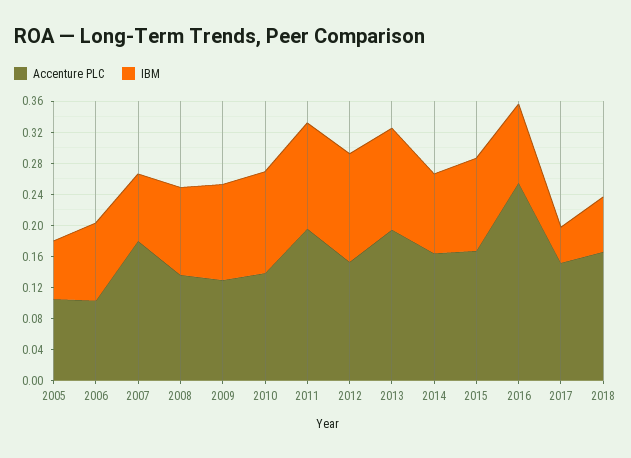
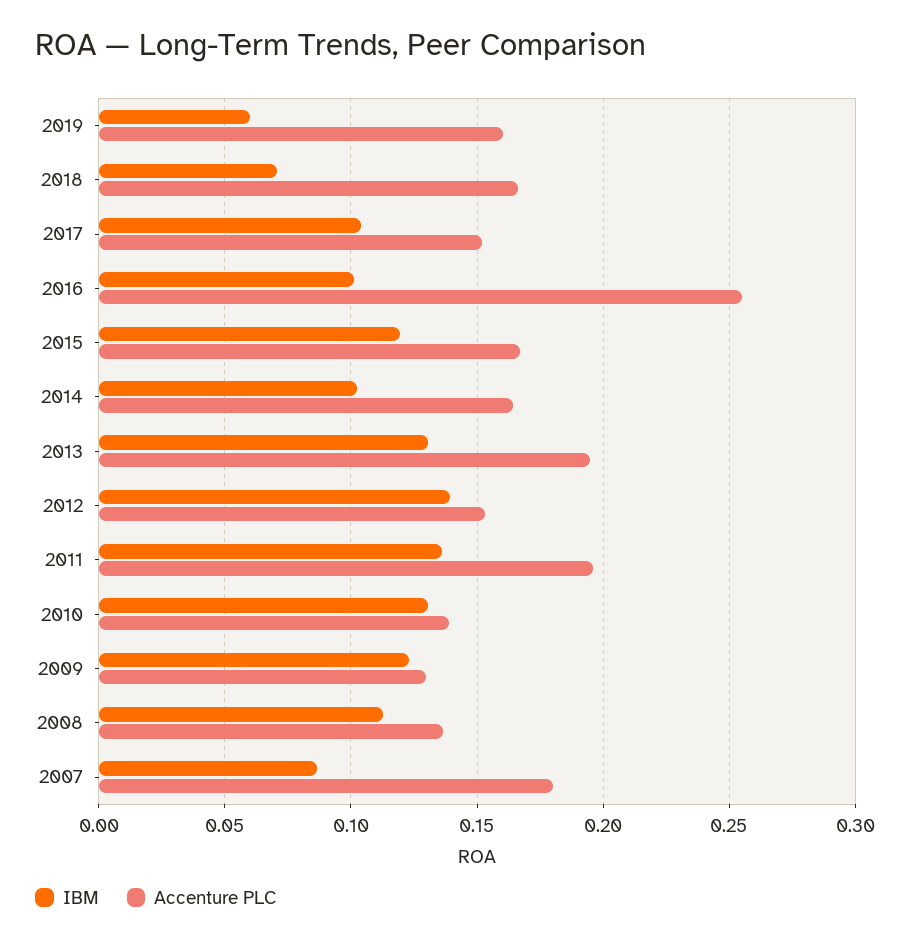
Accenture PLC, 2005: 0.1 -> none
IBM, 2005: 0.08 -> none
Accenture PLC, 2006: 0.1 -> none
IBM, 2006: 0.1 -> none
IBM, 2017: 0.04 -> 0.105
IBM, 2019: none -> 0.06
Accenture PLC, 2019: none -> 0.16

